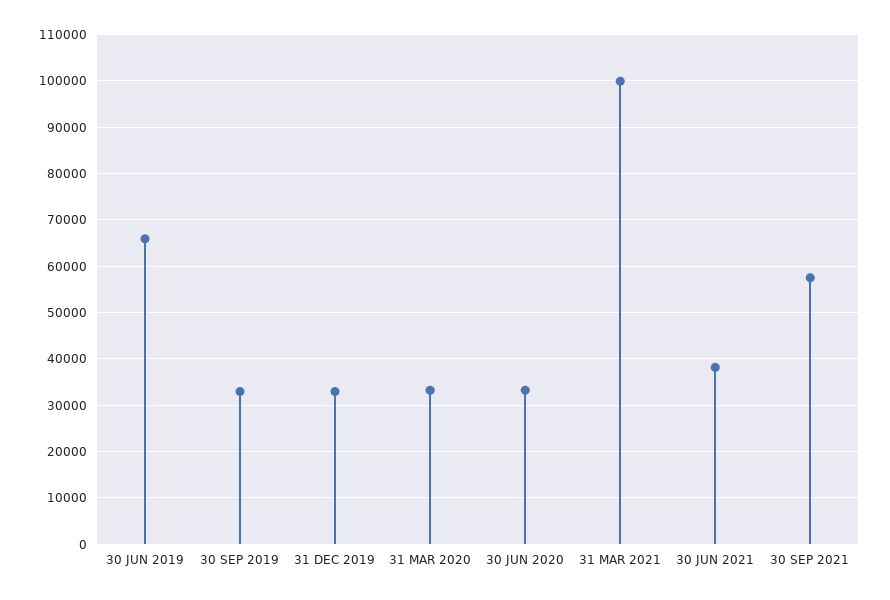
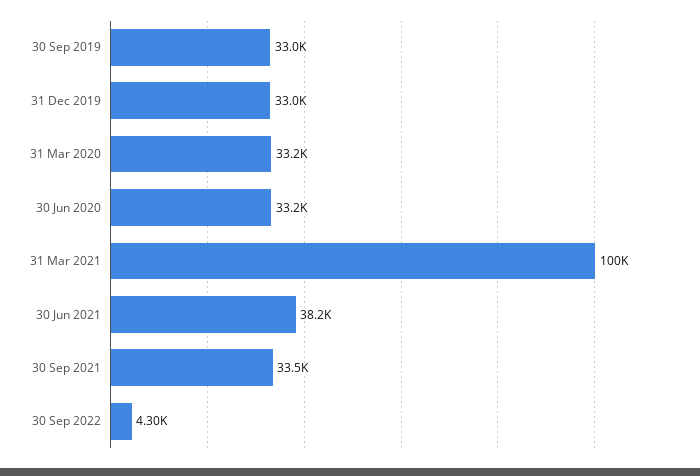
30 JUN 2019: 66000 -> none
30 SEP 2021: 58000 -> 33500
30 Sep 2022: none -> 4300

